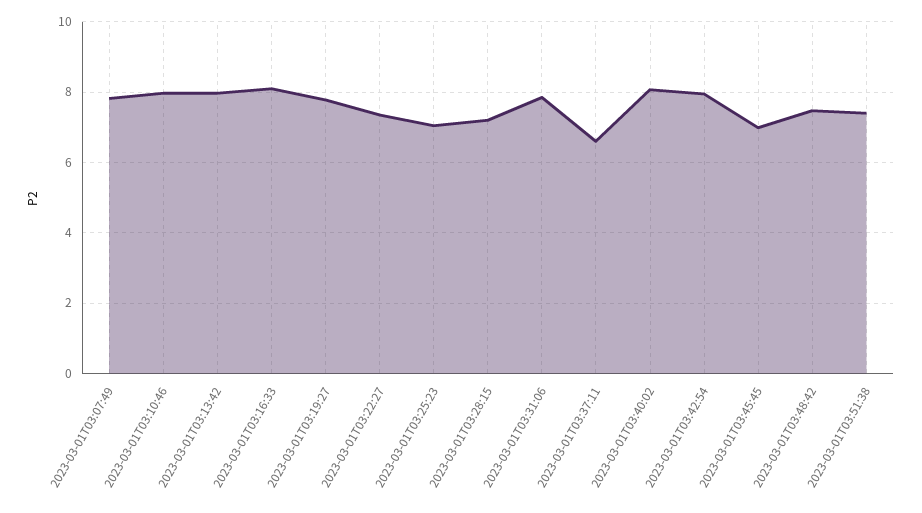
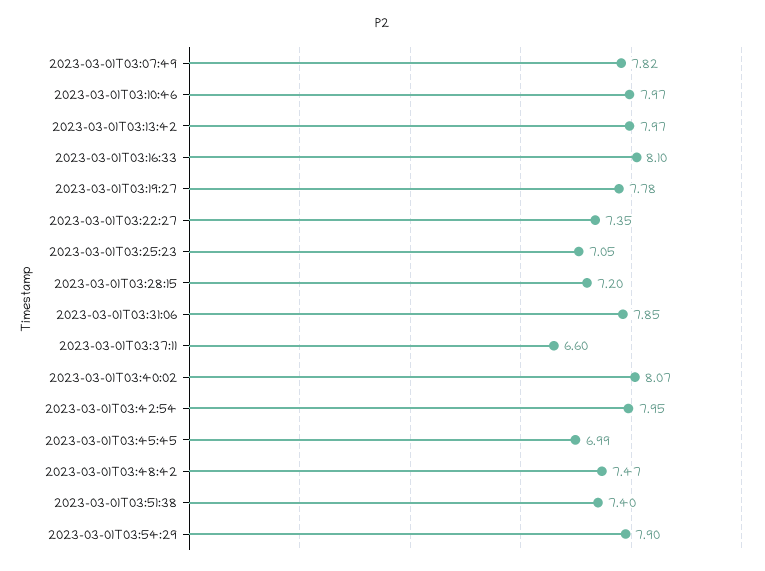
2023-03-01T03:54:29: none -> 7.9

